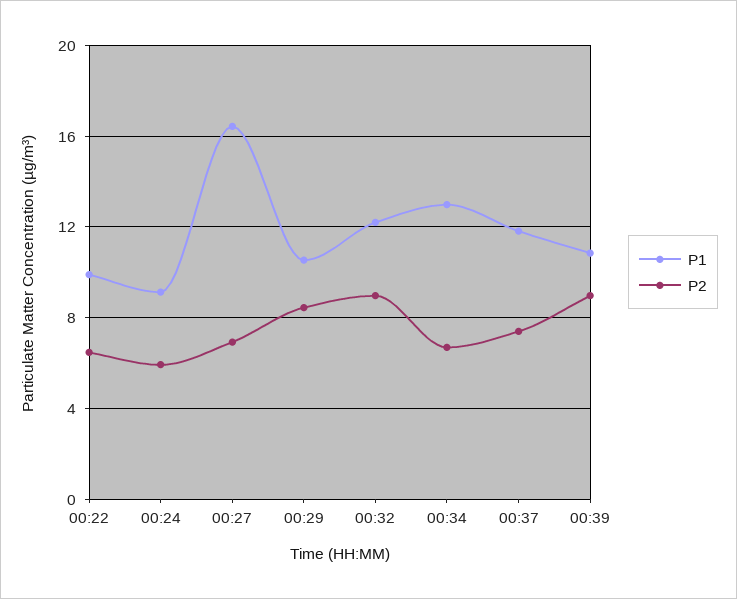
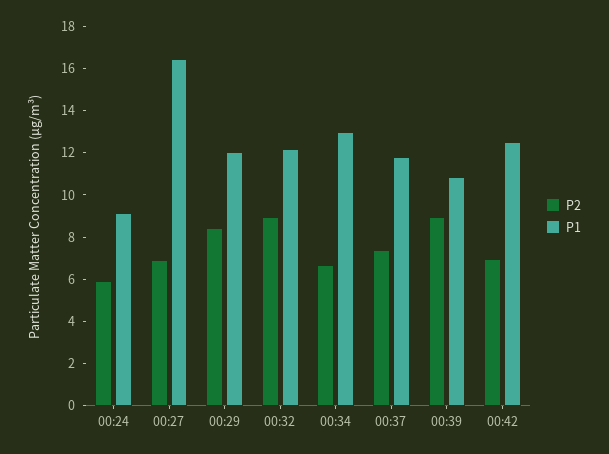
P1, 00:22: 10 -> none
P2, 00:22: 6.5 -> none
P1, 00:29: 10.5 -> 12
P2, 00:42: none -> 7
P1, 00:42: none -> 12.5

